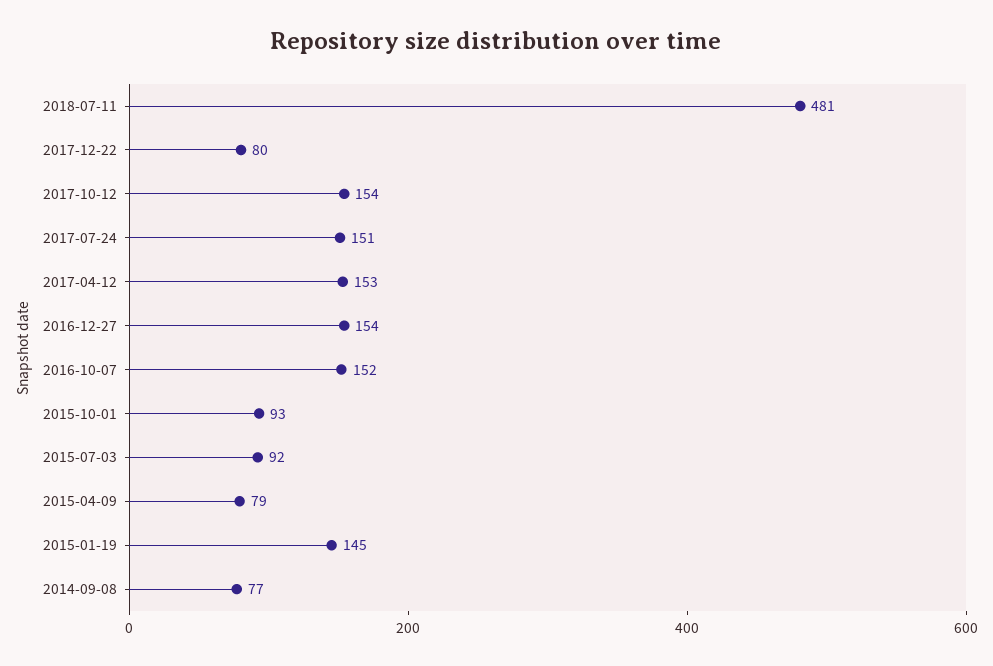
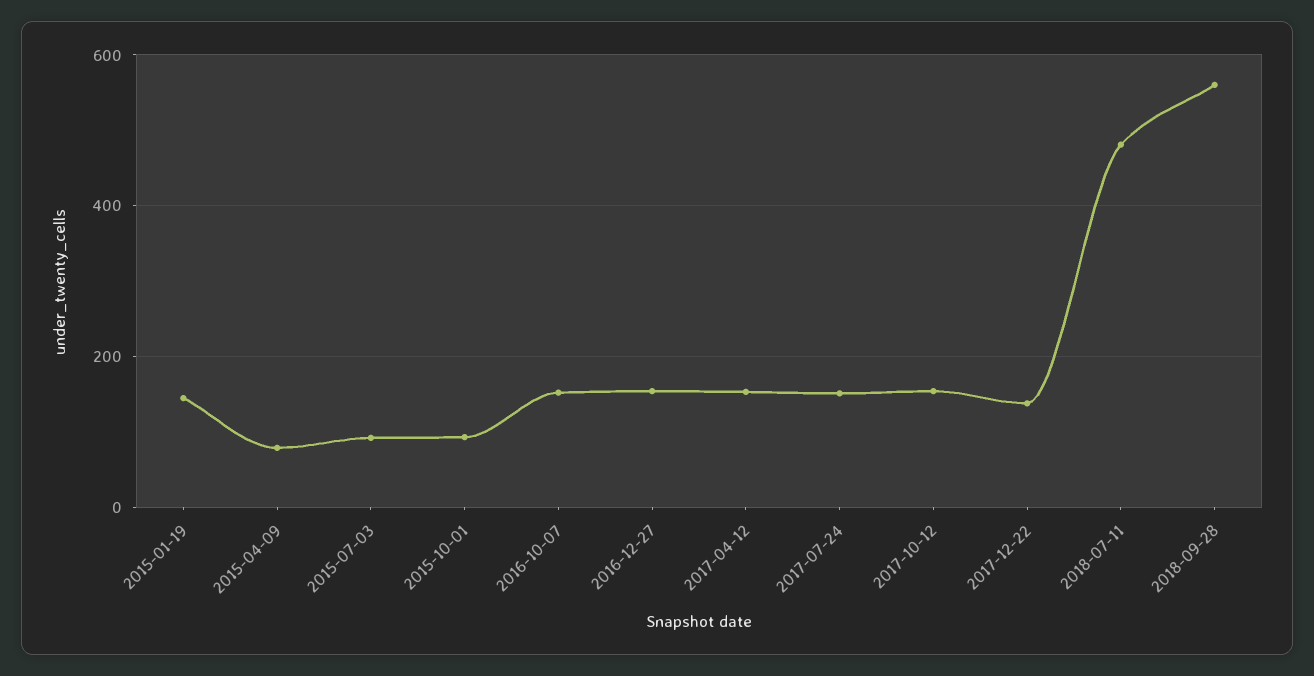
2017-12-22: 80 -> 140
2014-09-08: 77 -> none
2018-09-28: none -> 560

